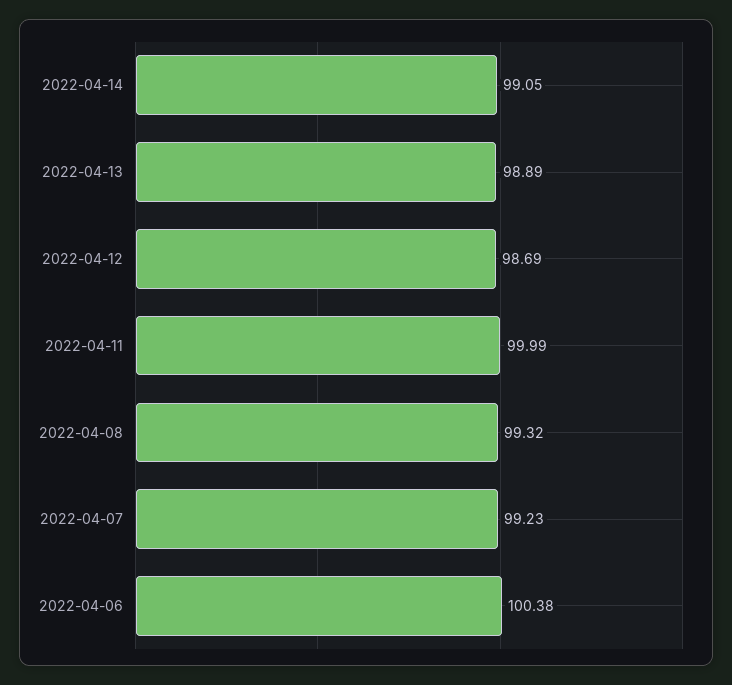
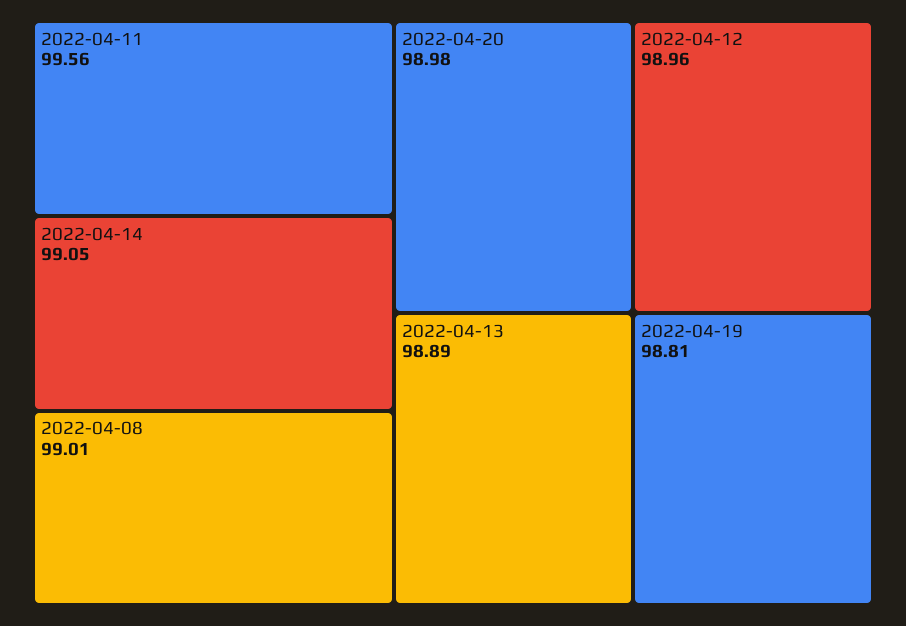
2022-04-12: 98.69 -> 98.96
2022-04-11: 99.99 -> 99.56
2022-04-08: 99.32 -> 99.01
2022-04-07: 99.23 -> none
2022-04-06: 100.38 -> none
2022-04-20: none -> 98.98
2022-04-19: none -> 98.81

